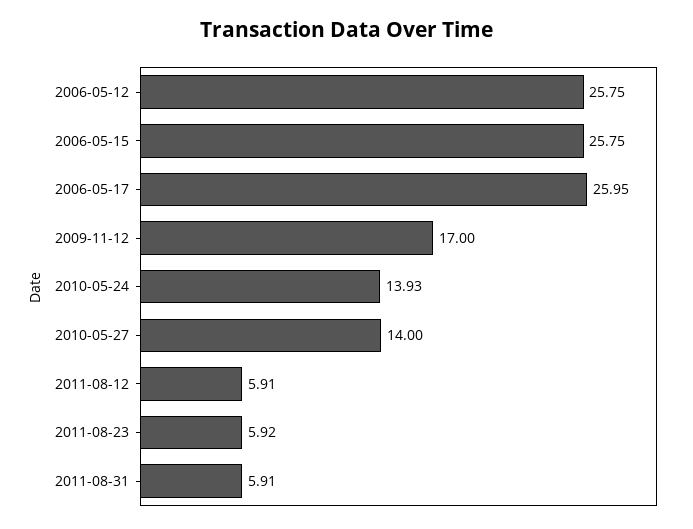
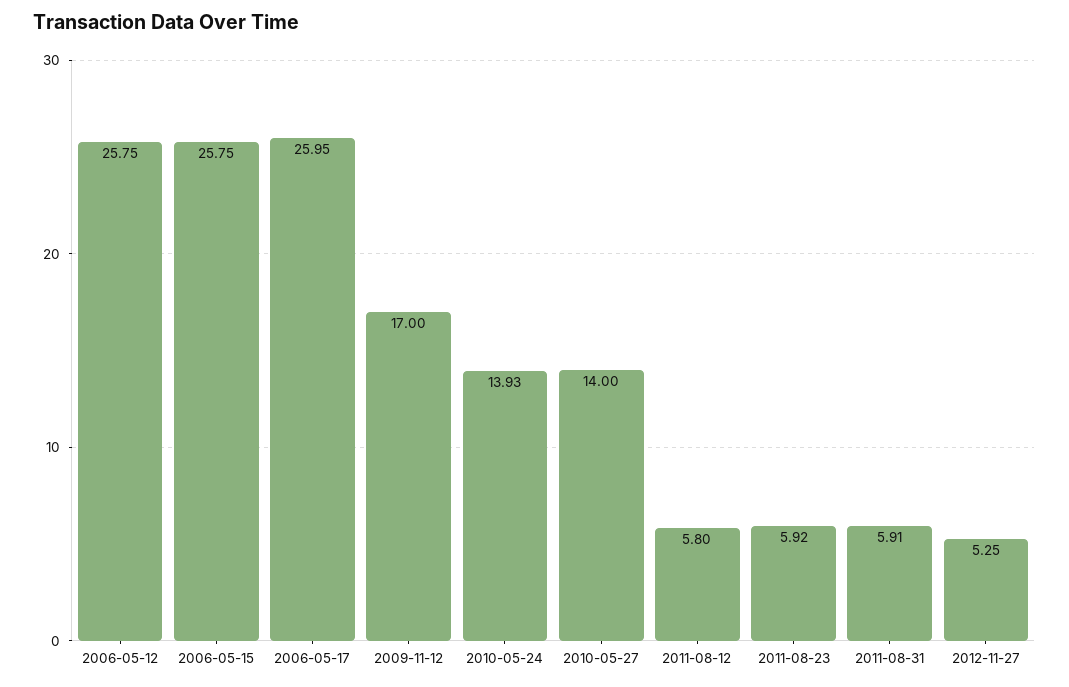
2011-08-12: 5.91 -> 5.8
2012-11-27: none -> 5.25

